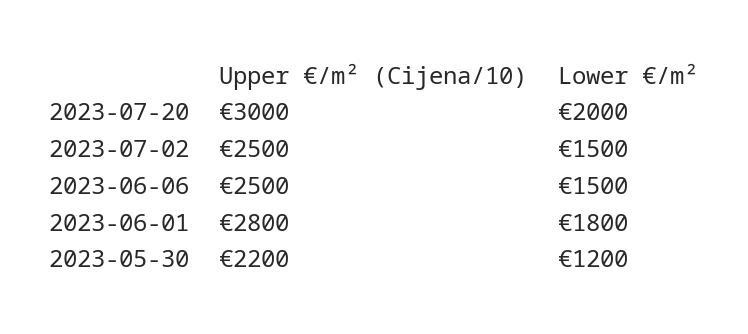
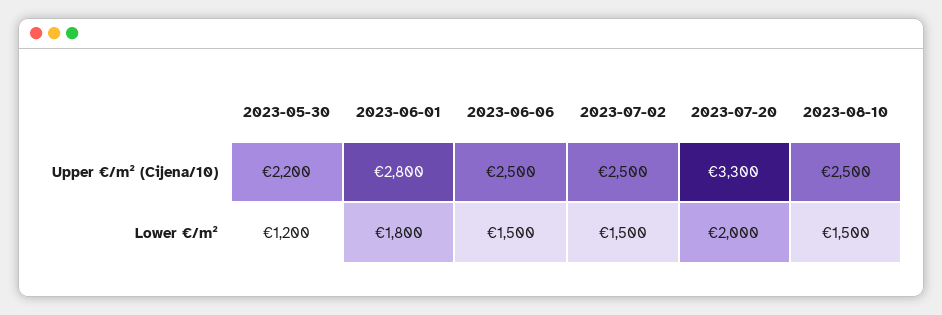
Upper €/m² (Cijena/10), 2023-07-20: 3000 -> 3300
Upper €/m² (Cijena/10), 2023-08-10: none -> 2500
Lower €/m², 2023-08-10: none -> 1500

